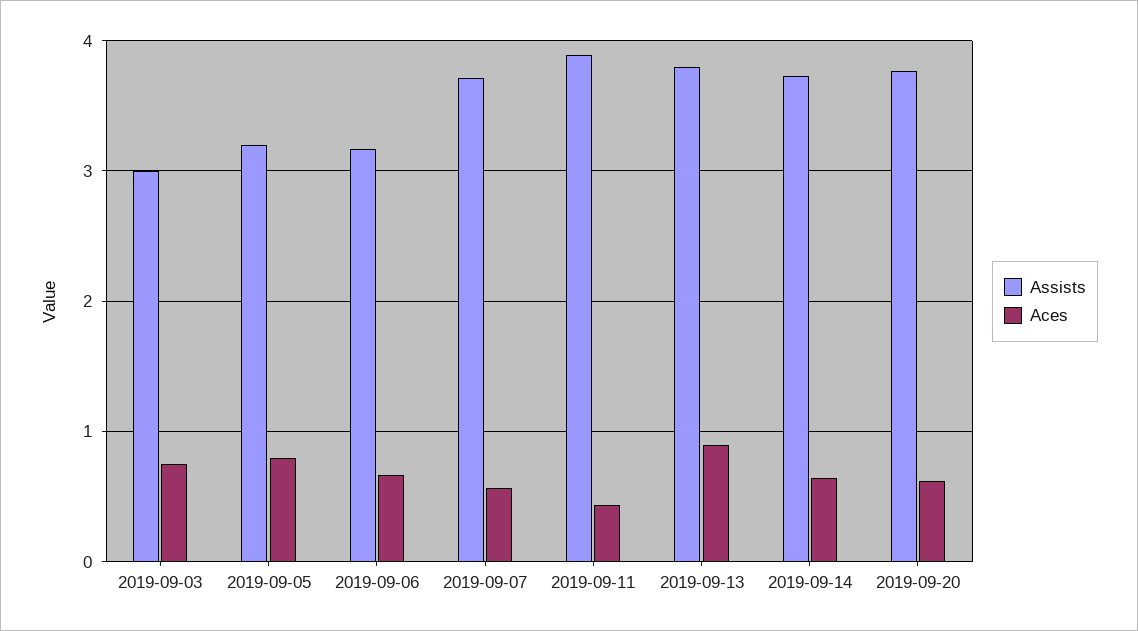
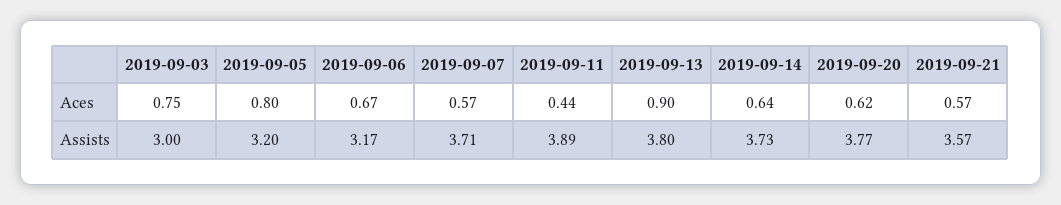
Aces, 2019-09-21: none -> 0.57
Assists, 2019-09-21: none -> 3.57

